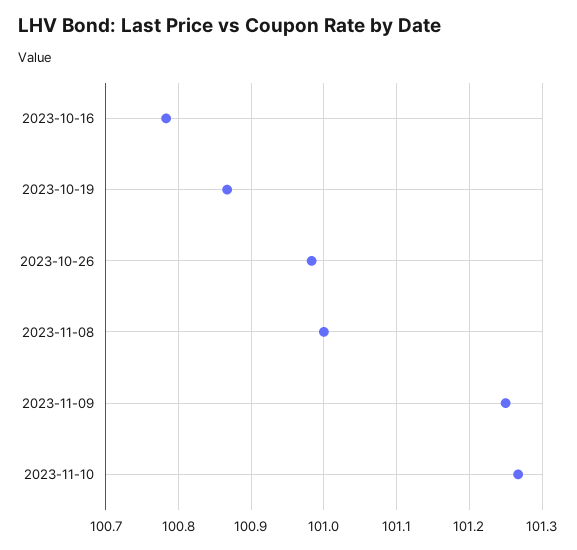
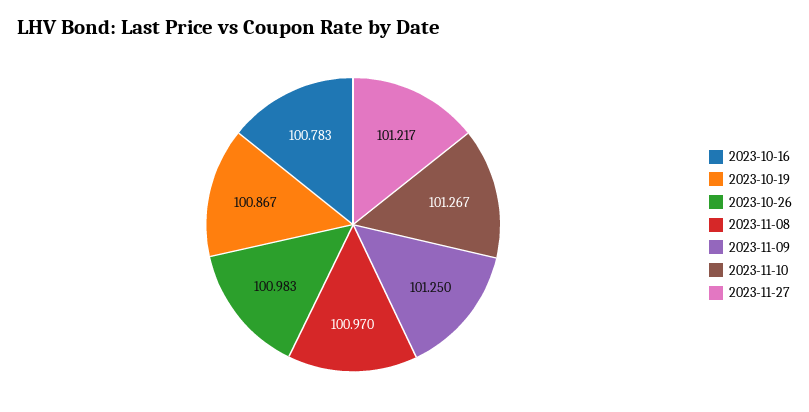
2023-11-08: 101 -> 100.97
2023-11-27: none -> 101.217

